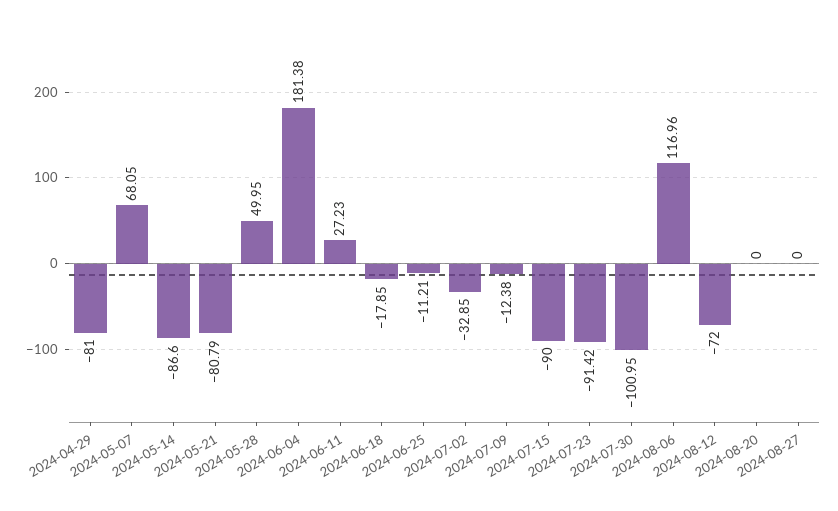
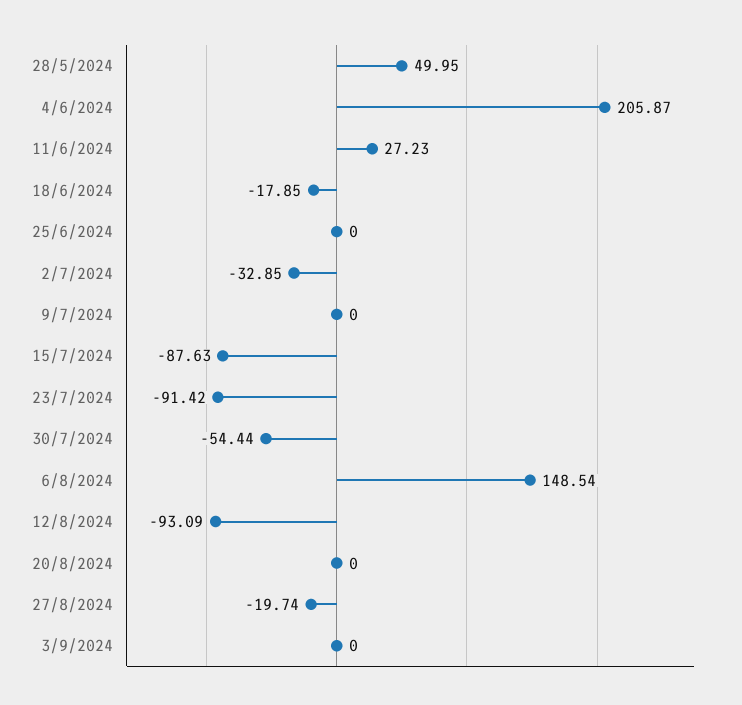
2024-04-29: -81 -> none
2024-05-07: 68.05 -> none
2024-05-14: -86.6 -> none
2024-05-21: -80.79 -> none
2024-06-04: 181.38 -> 205.87
2024-06-25: -11.21 -> 0
2024-07-09: -12.38 -> 0
2024-07-15: -90 -> -87.63
2024-07-30: -100.95 -> -54.44
2024-08-06: 116.96 -> 148.54
2024-08-12: -72 -> -93.09
2024-08-27: 0 -> -19.74
3/9/2024: none -> 0

